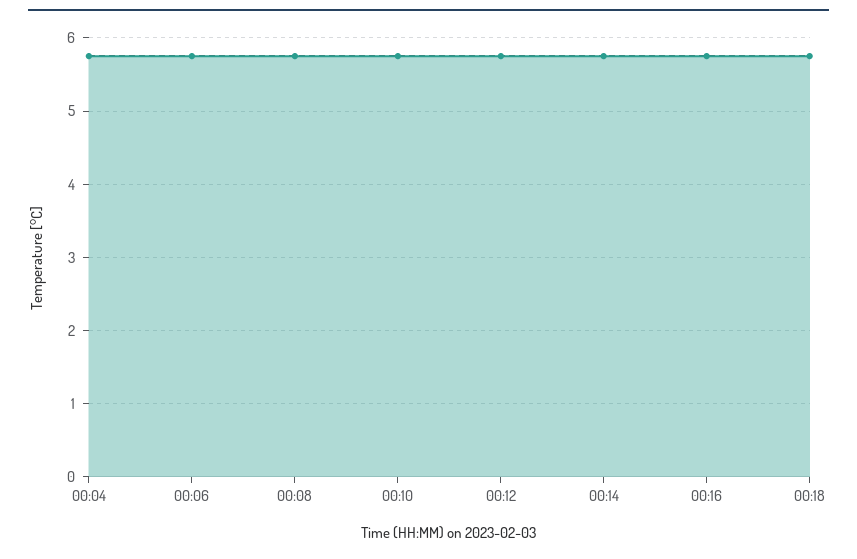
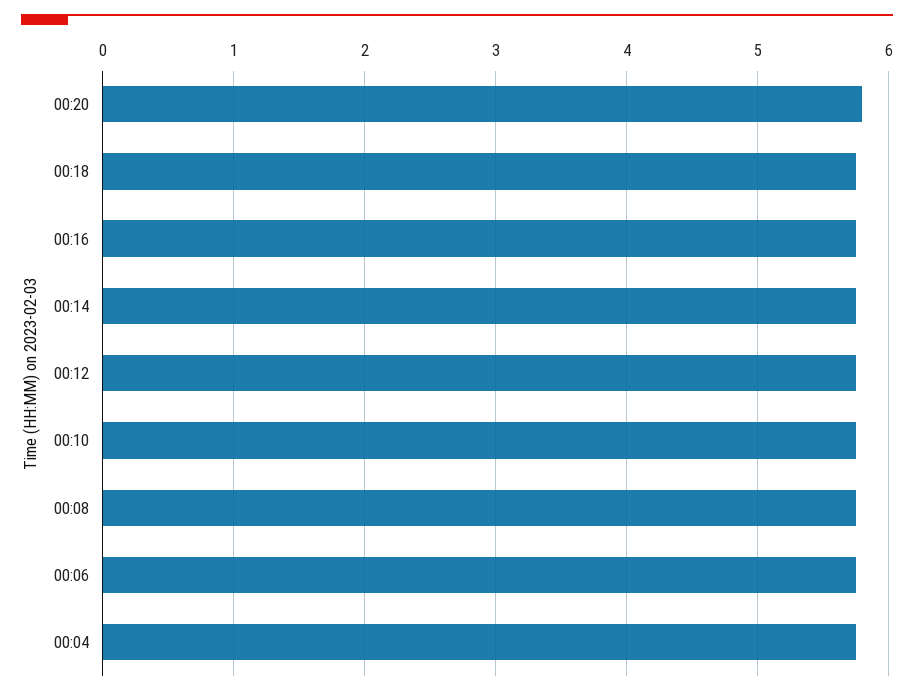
00:20: none -> 5.8

